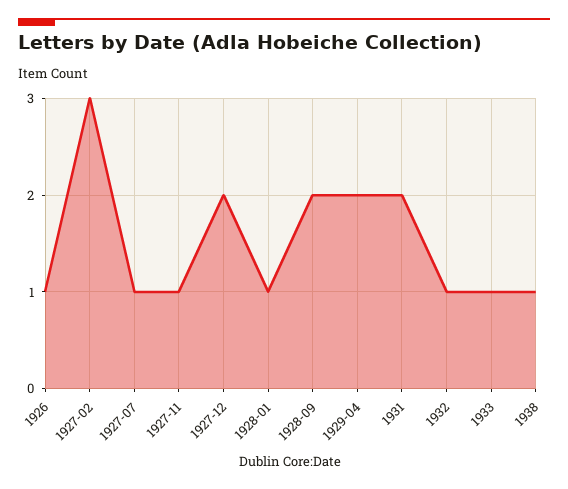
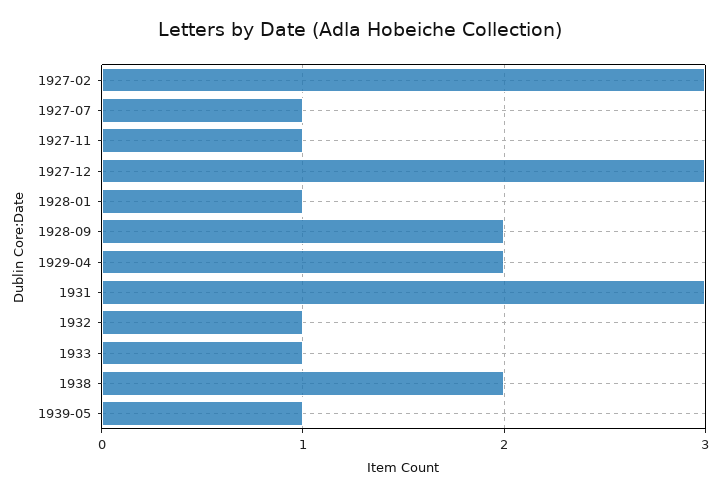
1926: 1 -> none
1927-12: 2 -> 3
1931: 2 -> 3
1938: 1 -> 2
1939-05: none -> 1

